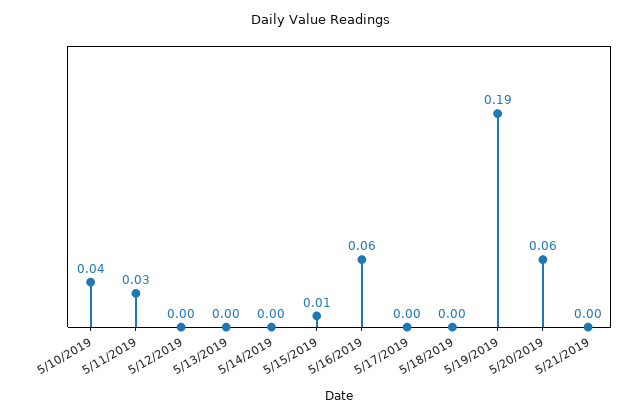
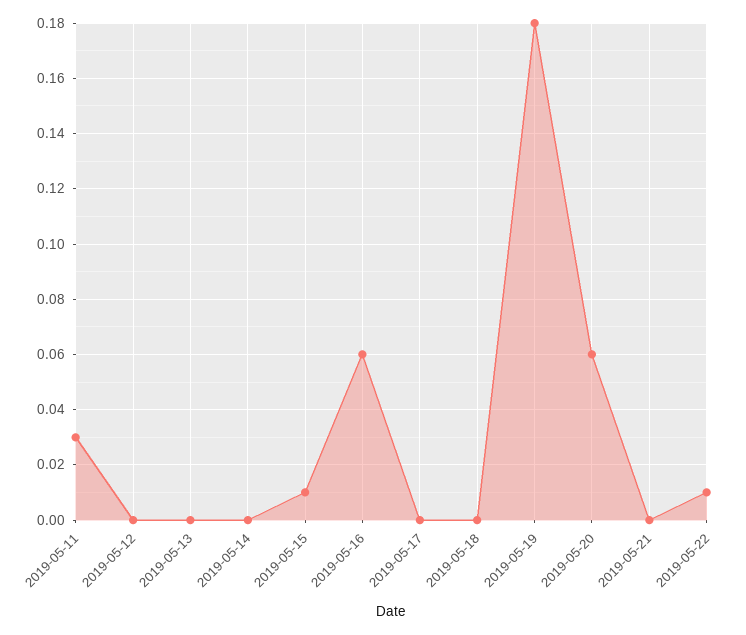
5/10/2019: 0.04 -> none
5/19/2019: 0.19 -> 0.18
2019-05-22: none -> 0.01

